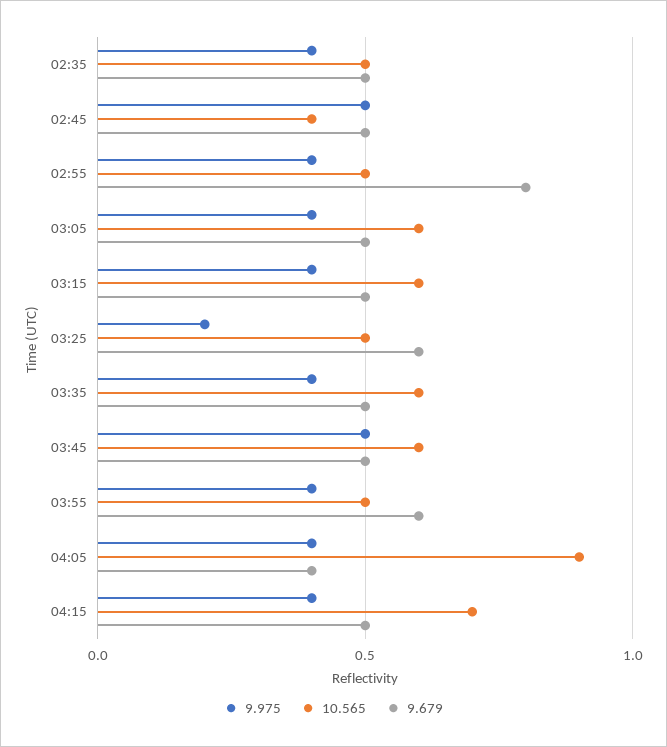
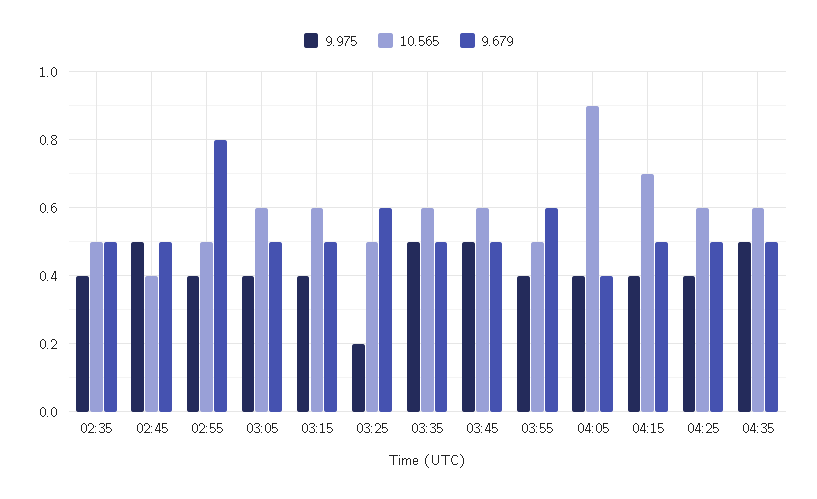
9.975, 03:35: 0.4 -> 0.5
9.975, 04:25: none -> 0.4
10.565, 04:25: none -> 0.6
9.679, 04:25: none -> 0.5
9.975, 04:35: none -> 0.5
10.565, 04:35: none -> 0.6
9.679, 04:35: none -> 0.5

